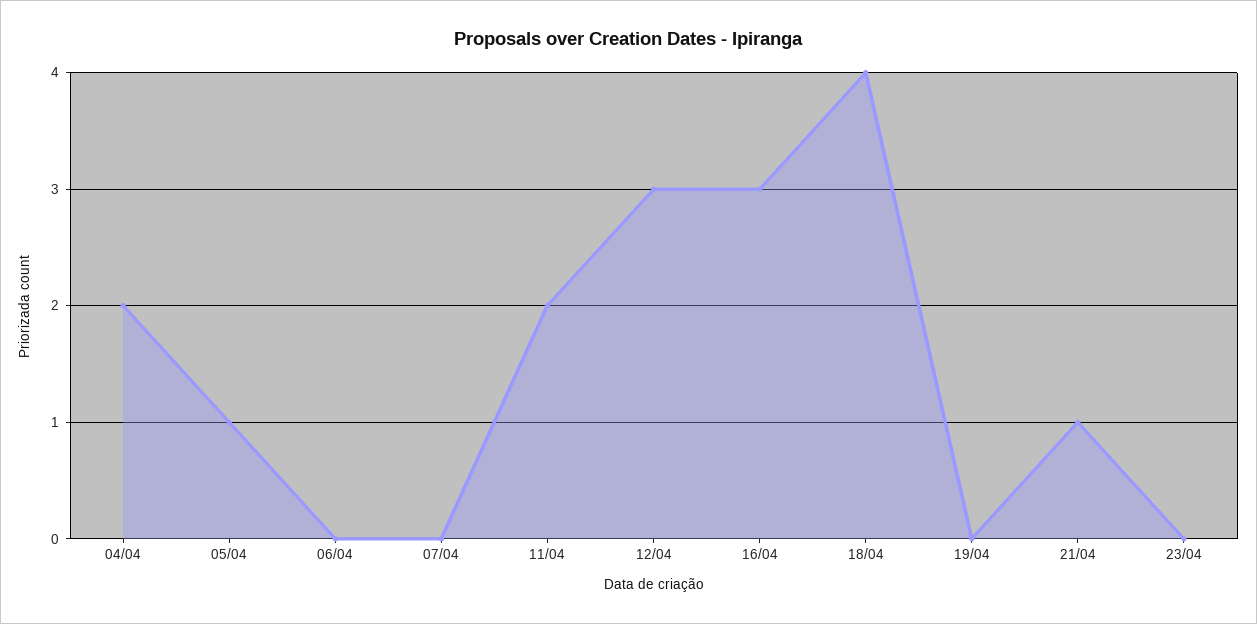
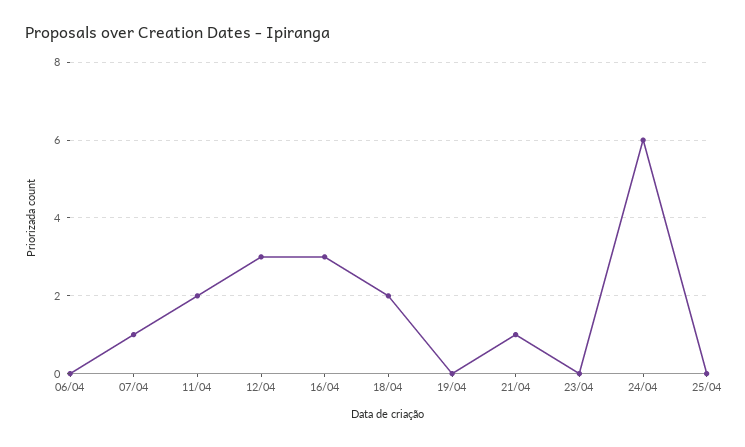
04/04: 2 -> none
05/04: 1 -> none
07/04: 0 -> 1
18/04: 4 -> 2
24/04: none -> 6
25/04: none -> 0

